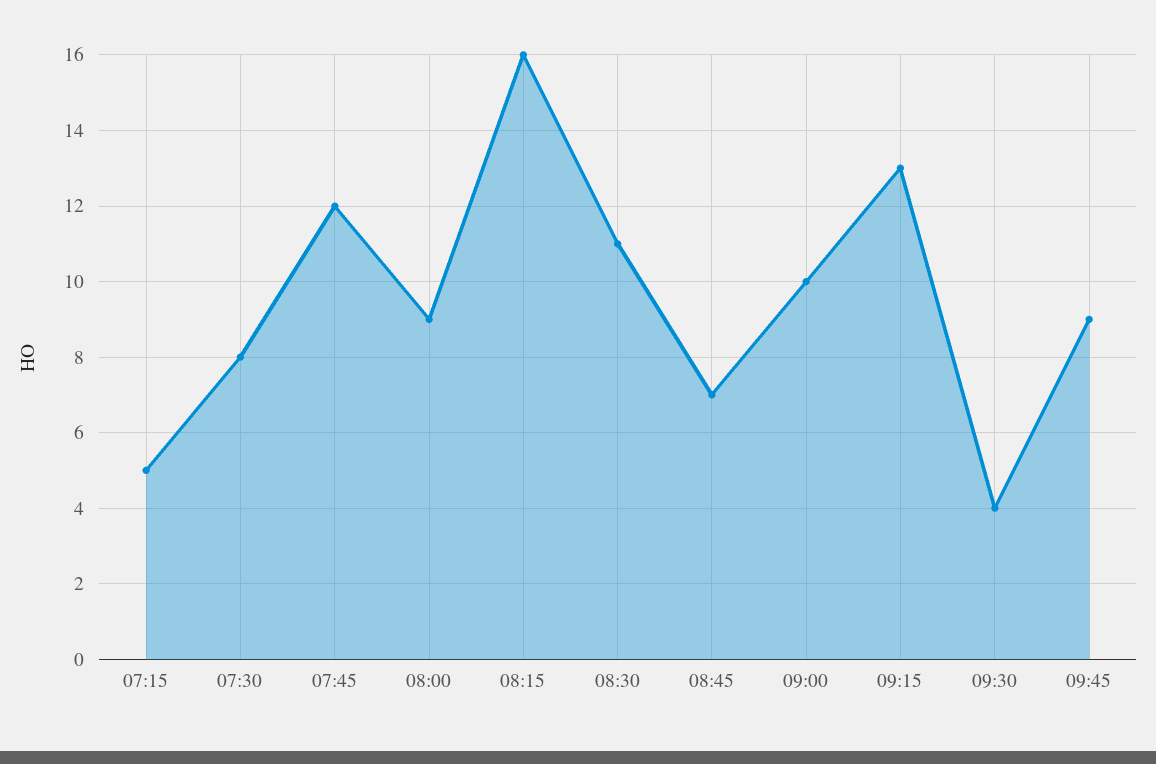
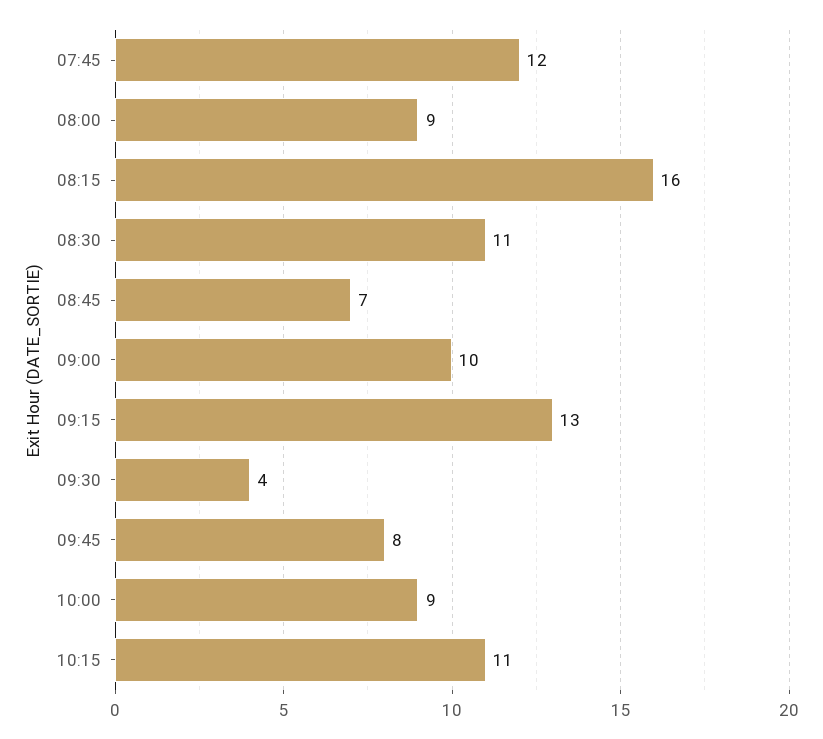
07:15: 5 -> none
07:30: 8 -> none
09:45: 9 -> 8
10:00: none -> 9
10:15: none -> 11

